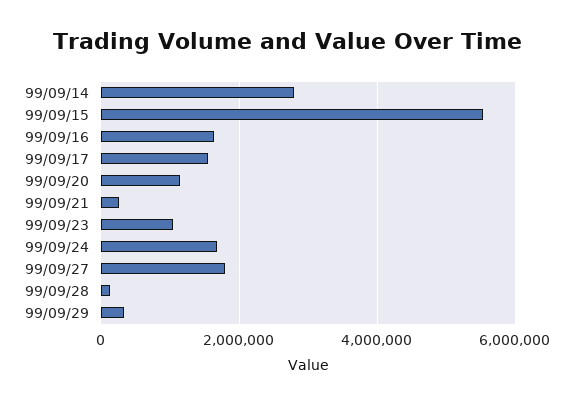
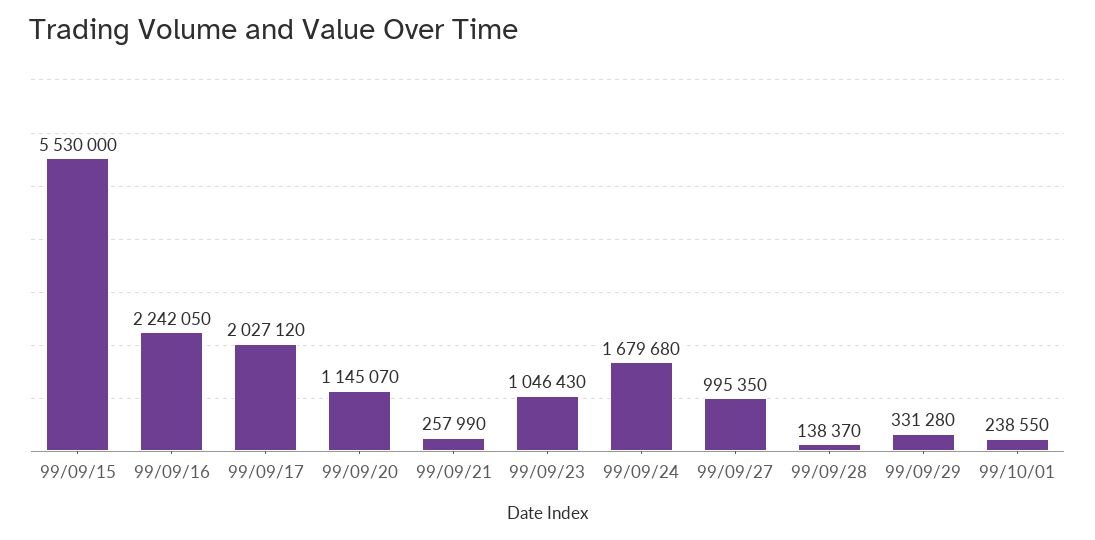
99/09/14: 2800000 -> none
99/09/16: 1600000 -> 2242050
99/09/17: 1600000 -> 2027120
99/09/27: 1800000 -> 995350
99/10/01: none -> 238550

